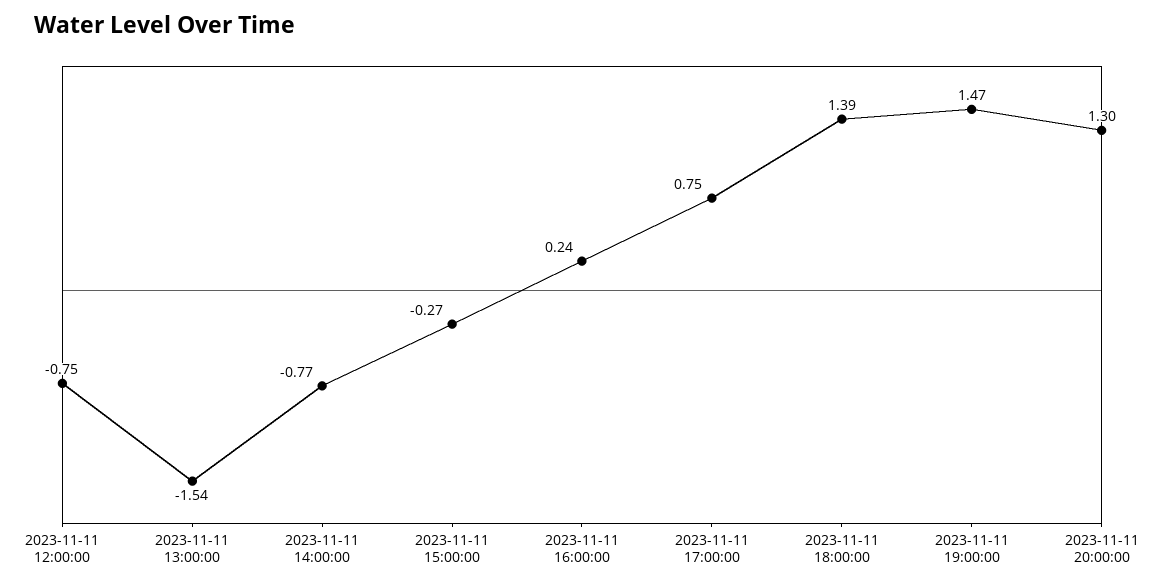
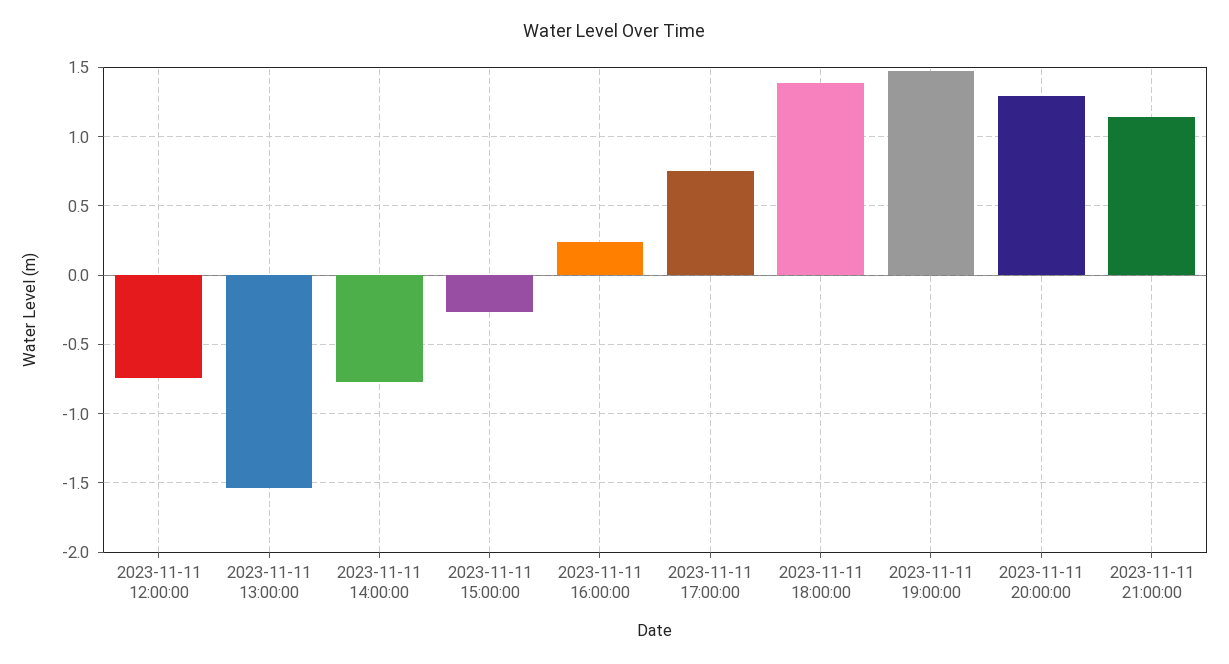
2023-11-11 21:00:00: none -> 1.15

